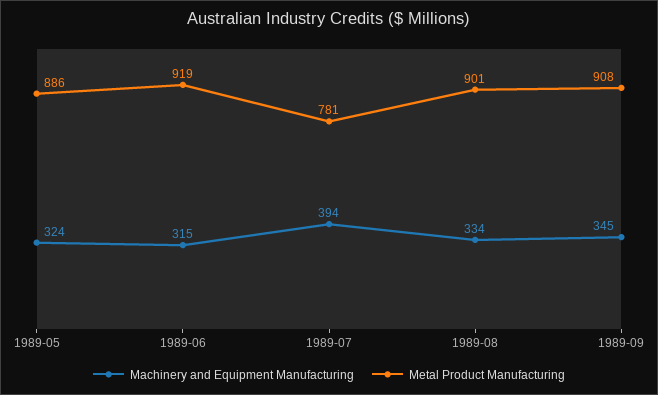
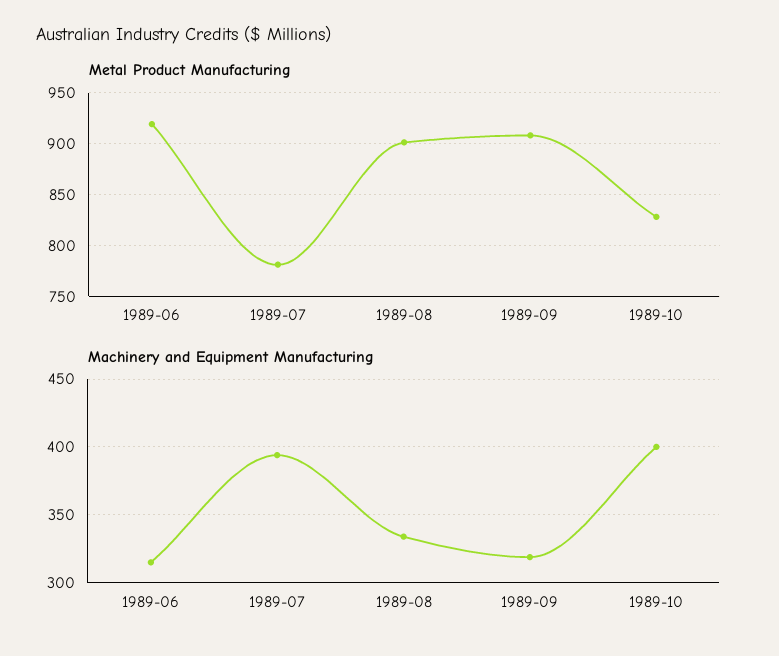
Machinery and Equipment Manufacturing, 1989-05: 324 -> none
Metal Product Manufacturing, 1989-05: 886 -> none
Machinery and Equipment Manufacturing, 1989-09: 345 -> 320
Metal Product Manufacturing, 1989-10: none -> 830
Machinery and Equipment Manufacturing, 1989-10: none -> 400

